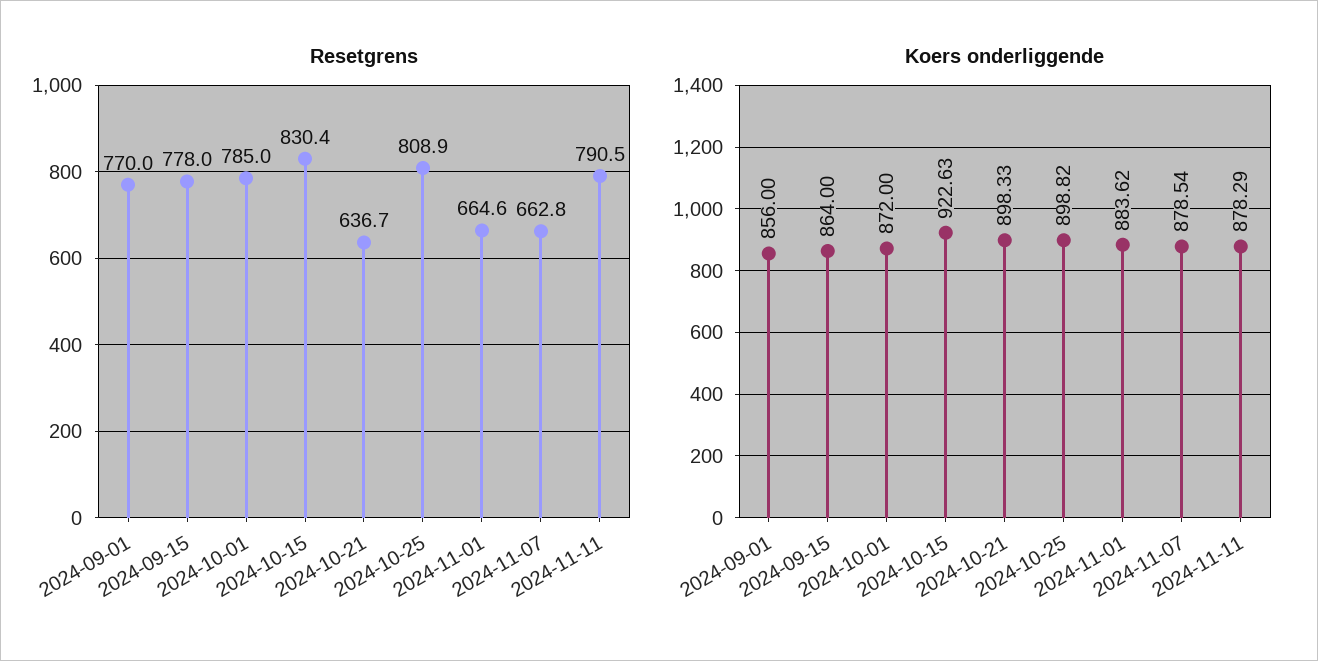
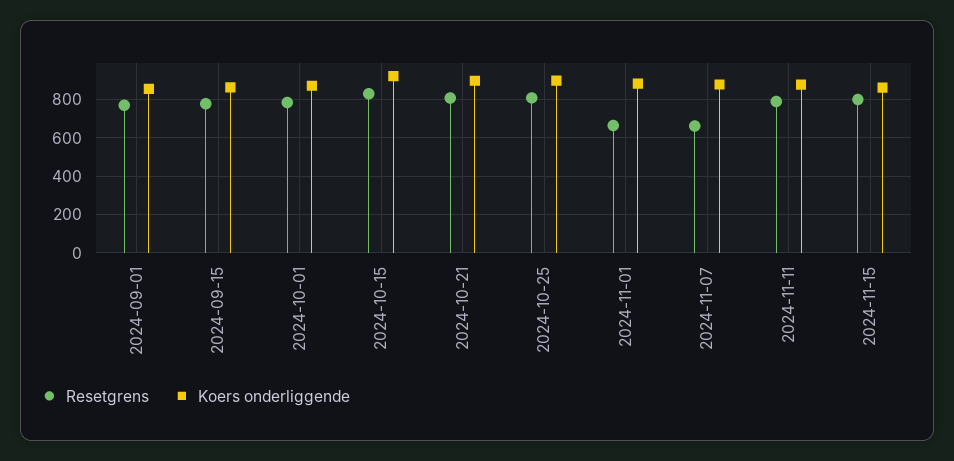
Resetgrens, 2024-10-21: 636.7 -> 800
Resetgrens, 2024-11-15: none -> 800
Koers onderliggende, 2024-11-15: none -> 850

